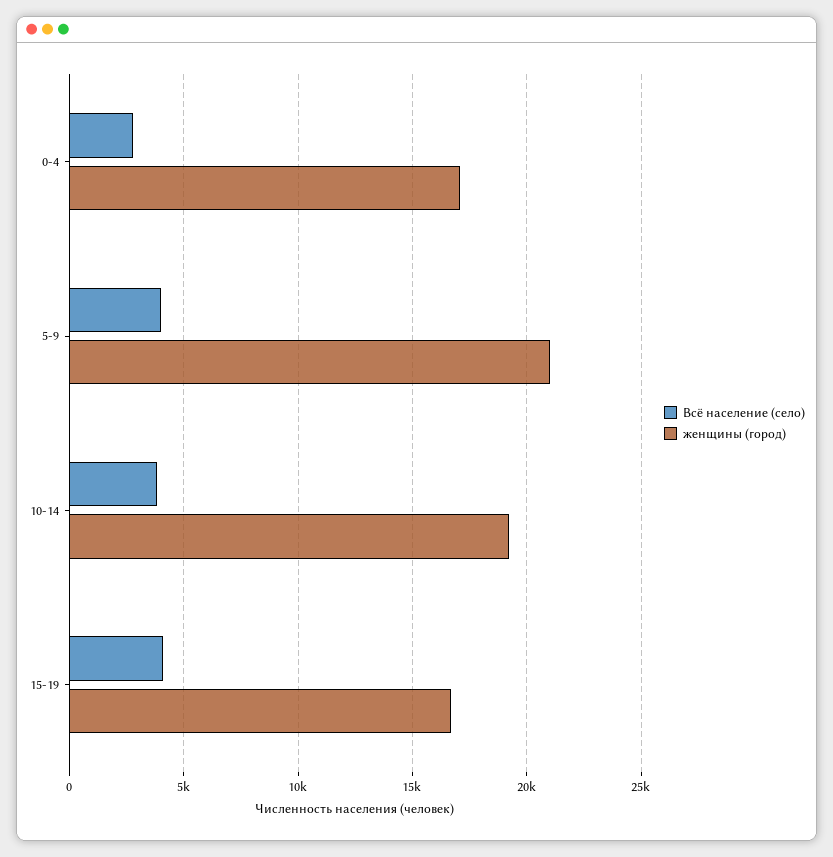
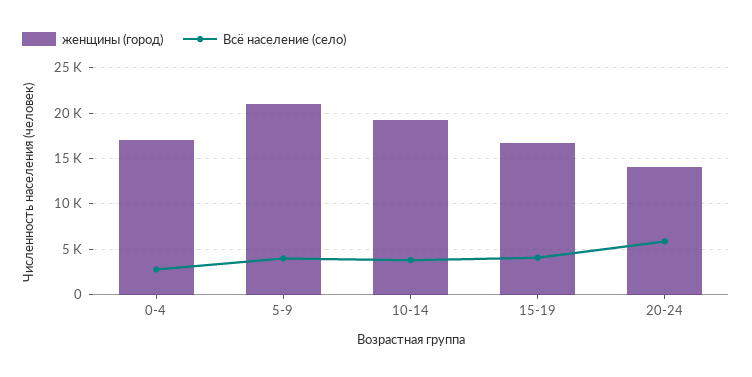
женщины (город), 20-24: none -> 14000
Всё население (село), 20-24: none -> 6000

